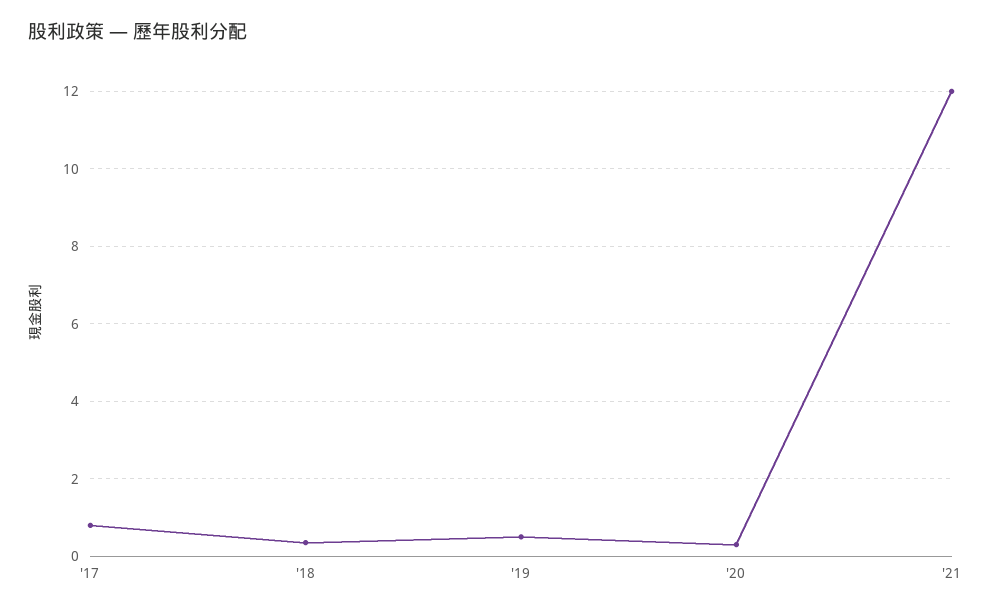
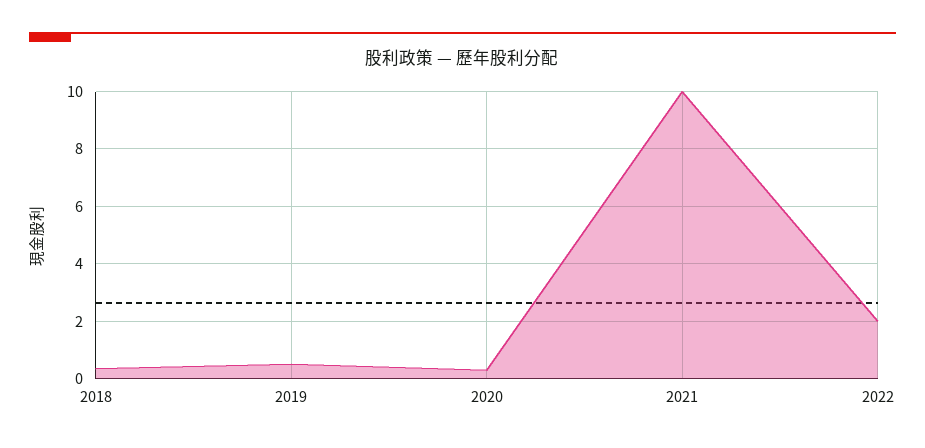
'17: 0.8 -> none
'21: 12 -> 10
2022: none -> 2

